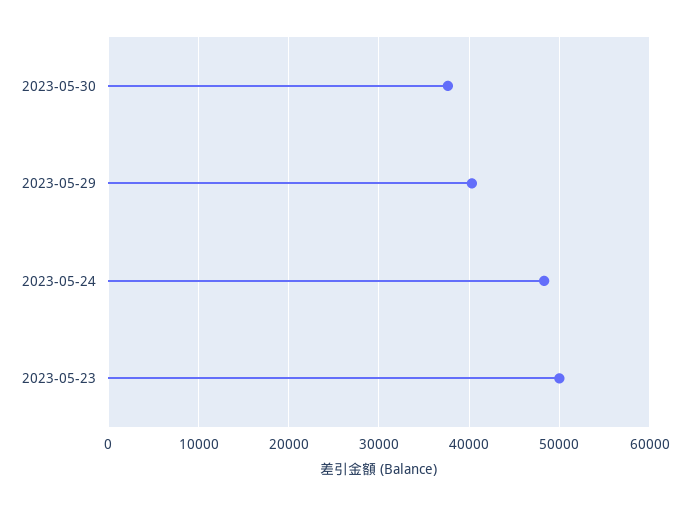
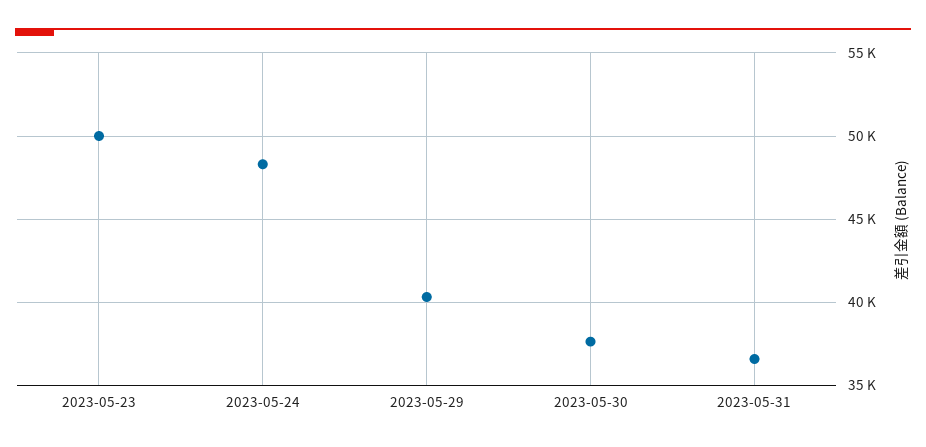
2023-05-31: none -> 36500

